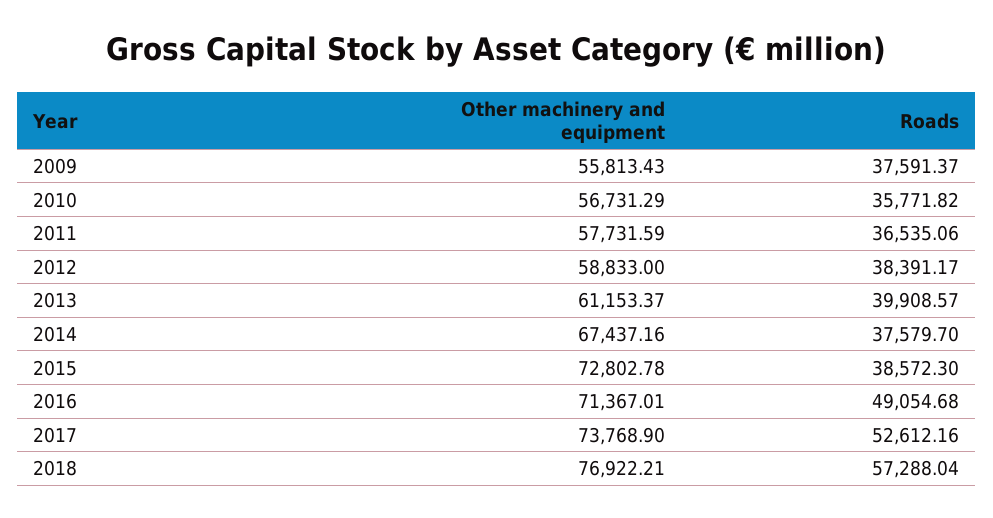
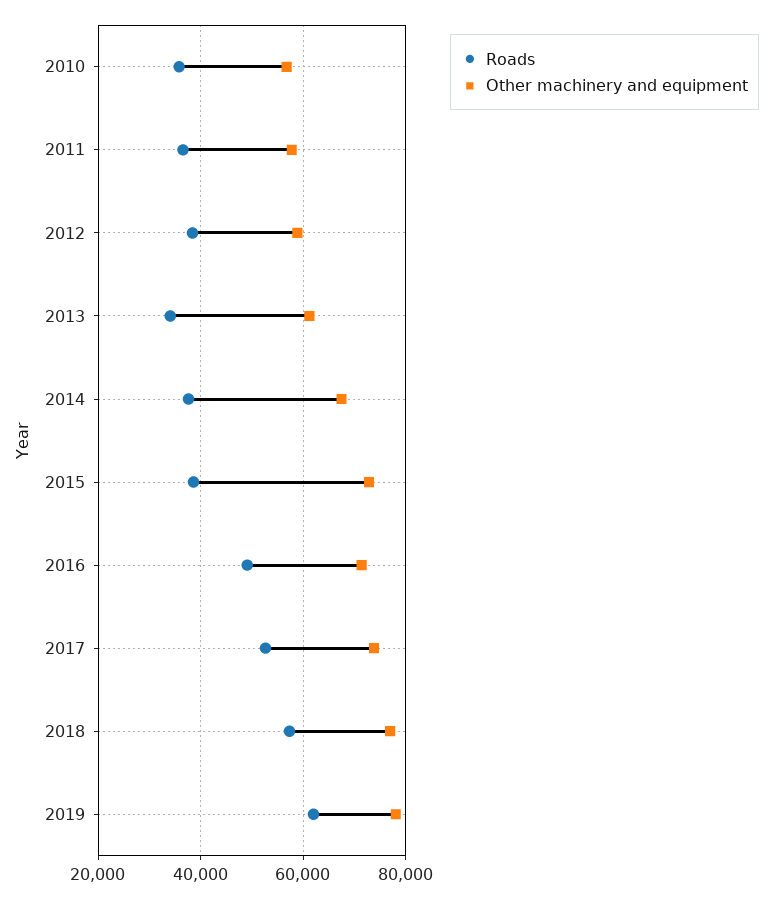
Other machinery and equipment, 2009: 55813.43 -> none
Roads, 2009: 37591.37 -> none
Roads, 2013: 39908.57 -> 34000
Roads, 2019: none -> 62000
Other machinery and equipment, 2019: none -> 78000

